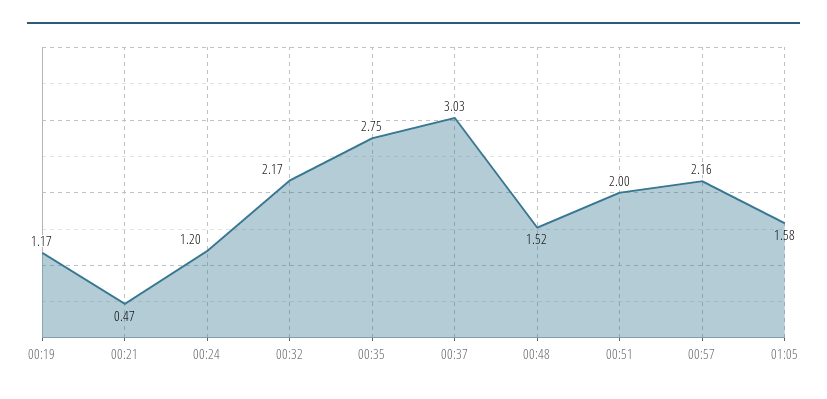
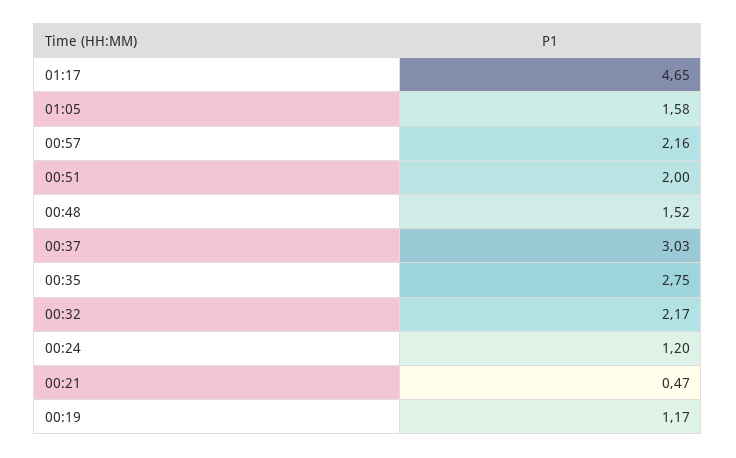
01:17: none -> 4.65

